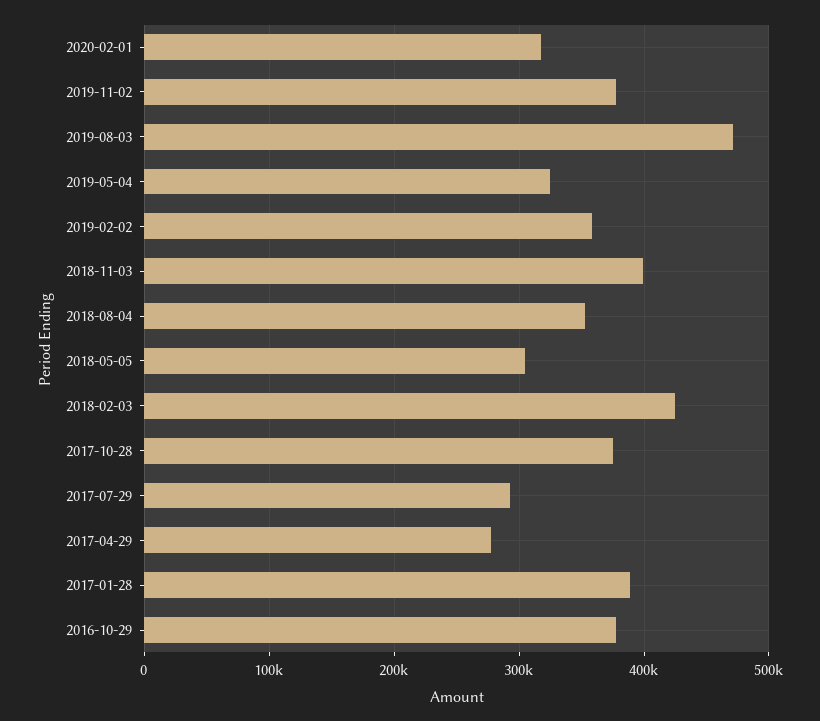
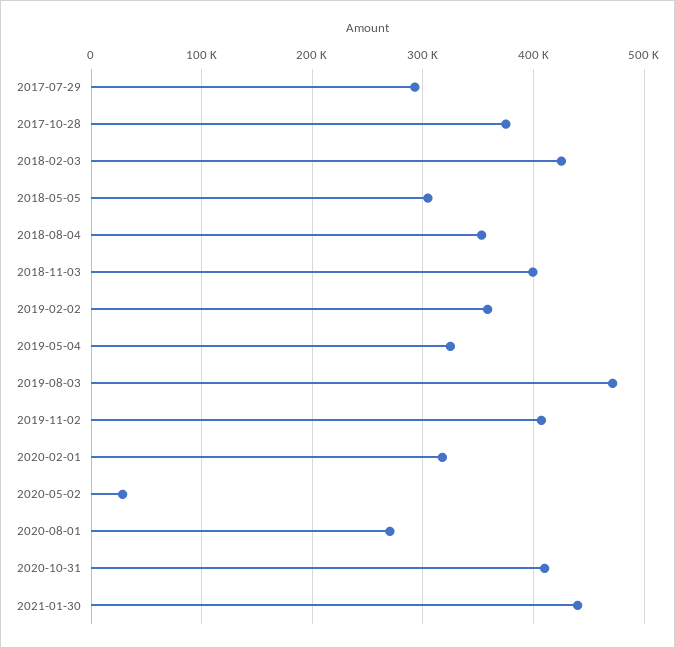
2019-11-02: 380000 -> 410000
2017-04-29: 280000 -> none
2017-01-28: 390000 -> none
2016-10-29: 380000 -> none
2020-05-02: none -> 30000
2020-08-01: none -> 270000
2020-10-31: none -> 410000
2021-01-30: none -> 440000

